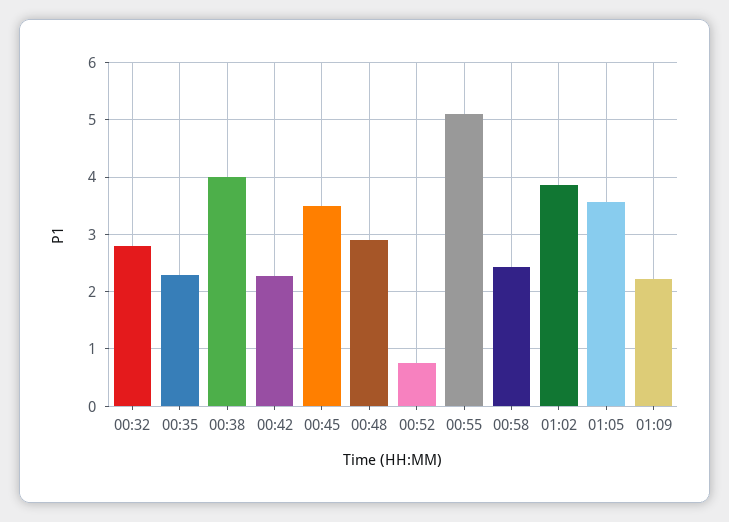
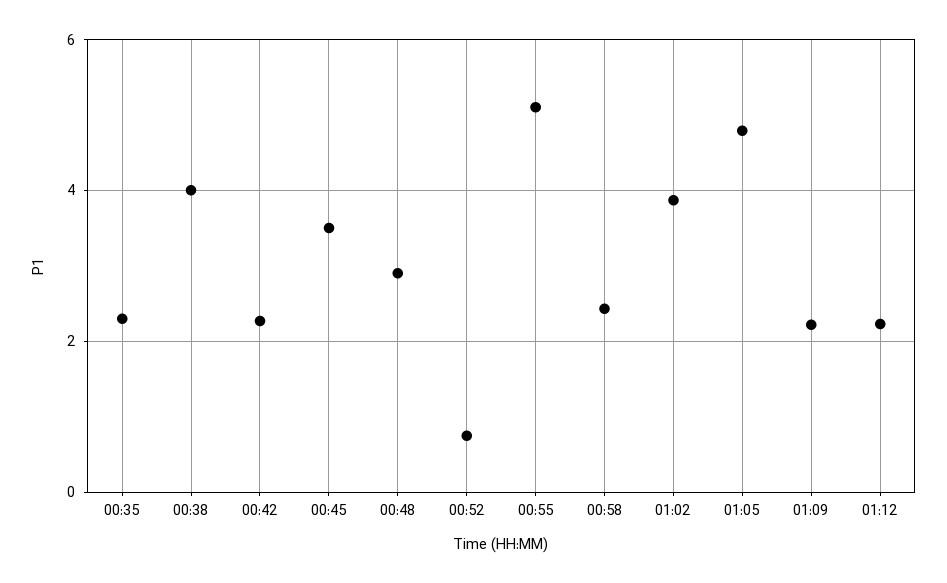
00:32: 2.8 -> none
01:05: 3.6 -> 4.8
01:12: none -> 2.2

